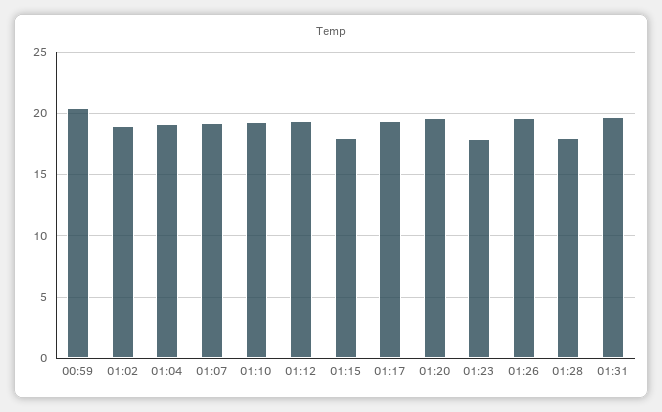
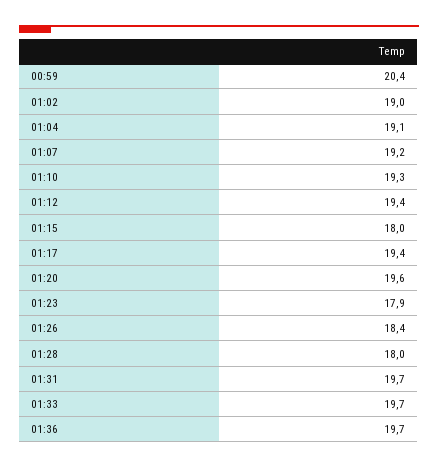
01:26: 19.5 -> 18.4
01:33: none -> 19.7
01:36: none -> 19.7

